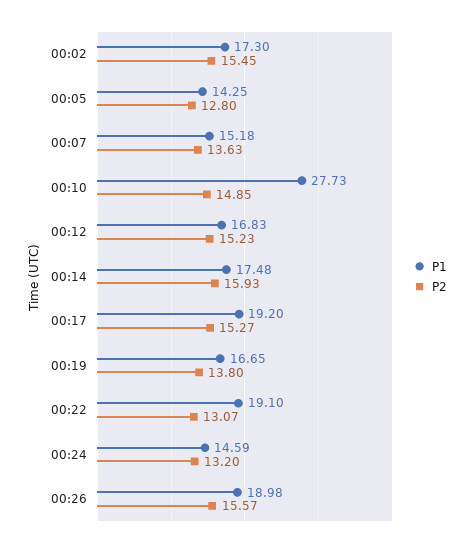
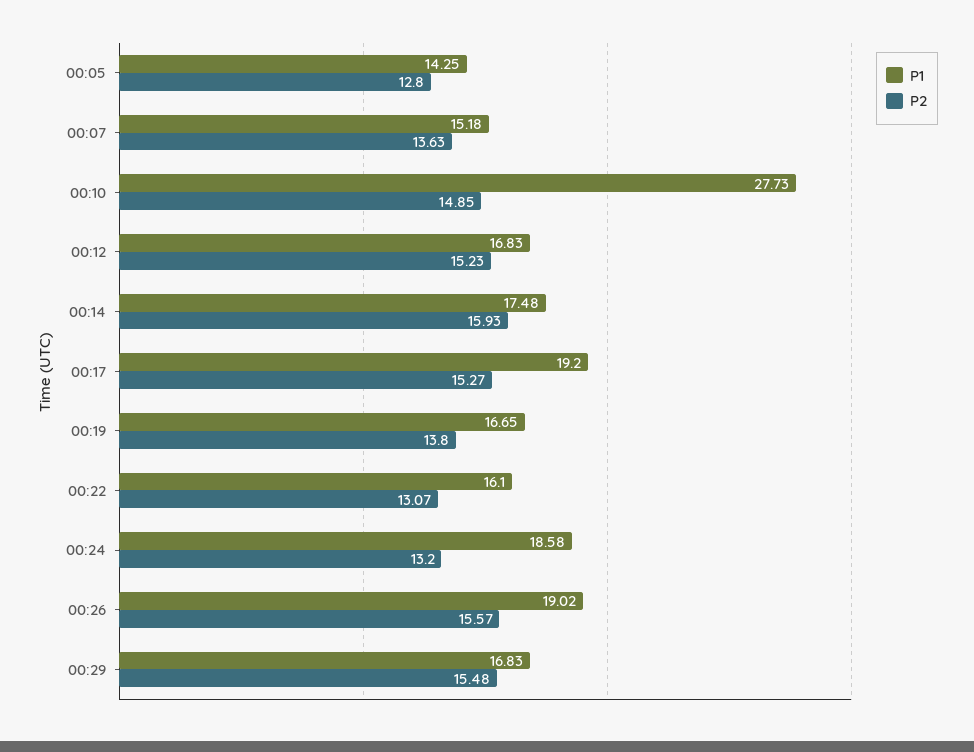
P1, 00:02: 17.3 -> none
P2, 00:02: 15.45 -> none
P1, 00:22: 19.1 -> 16.1
P1, 00:24: 14.59 -> 18.58
P1, 00:26: 18.98 -> 19.02
P1, 00:29: none -> 16.83
P2, 00:29: none -> 15.48

